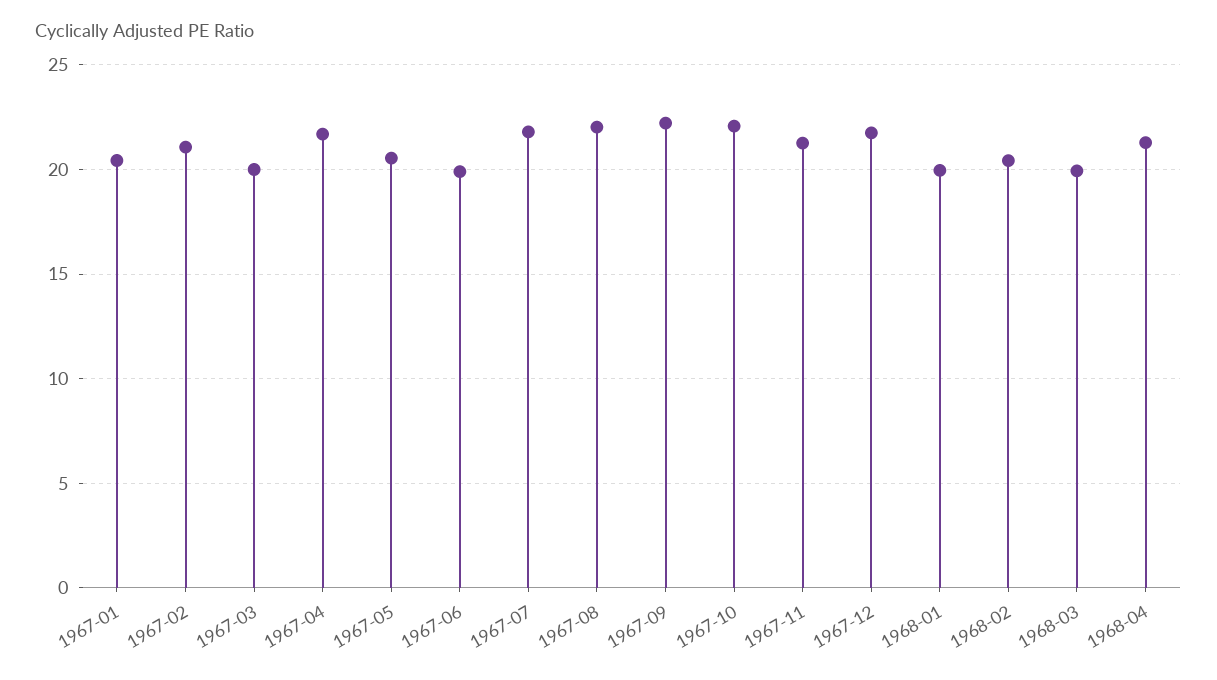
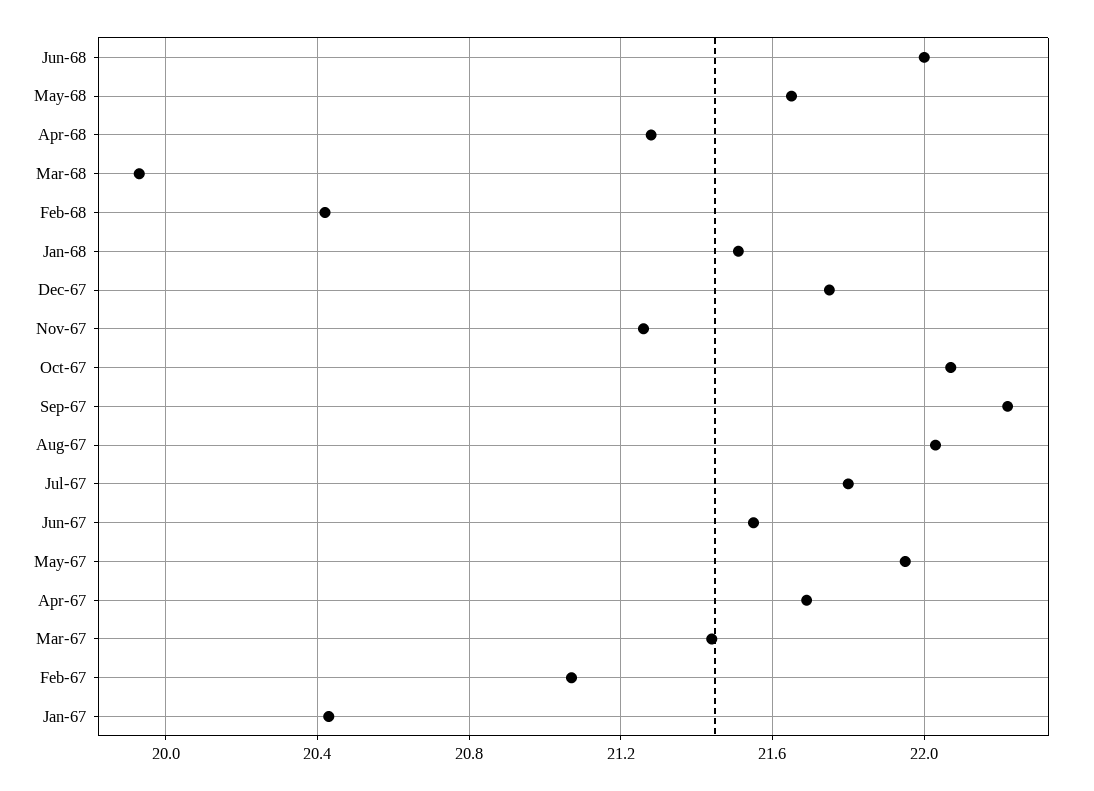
1967-03: 20 -> 21.45
1967-05: 20.5 -> 21.95
1967-06: 20 -> 21.55
1968-01: 20 -> 21.5
Jun-68: none -> 22
May-68: none -> 21.65

